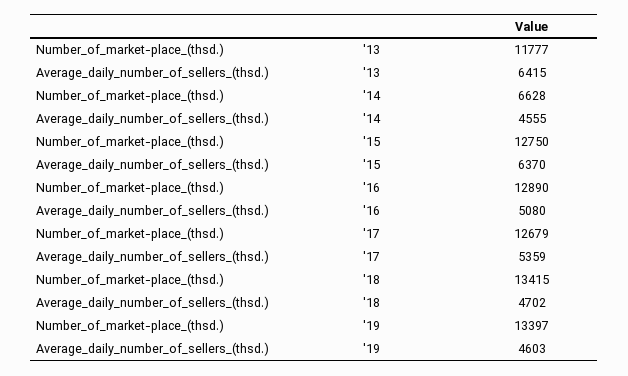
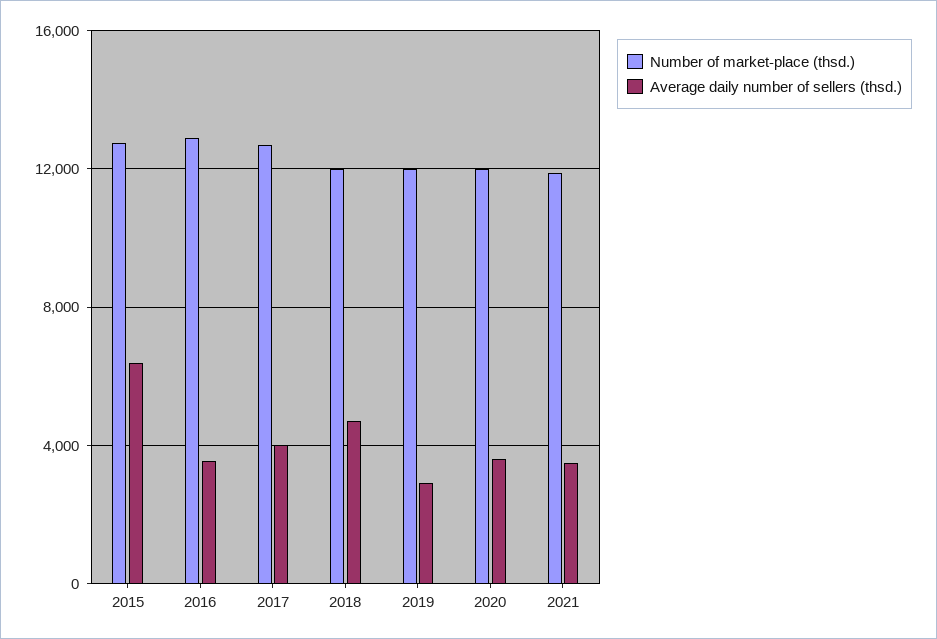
Number_of_market-place_(thsd.), '13: 11777 -> none
Average_daily_number_of_sellers_(thsd.), '13: 6415 -> none
Number_of_market-place_(thsd.), '14: 6628 -> none
Average_daily_number_of_sellers_(thsd.), '14: 4555 -> none
Average_daily_number_of_sellers_(thsd.), '16: 5080 -> 3500
Average_daily_number_of_sellers_(thsd.), '17: 5359 -> 4000
Number_of_market-place_(thsd.), '18: 13415 -> 12000
Number_of_market-place_(thsd.), '19: 13397 -> 12000
Average_daily_number_of_sellers_(thsd.), '19: 4603 -> 3000
Number_of_market-place_(thsd.), 2020: none -> 12000
Average_daily_number_of_sellers_(thsd.), 2020: none -> 3500
Number_of_market-place_(thsd.), 2021: none -> 12000
Average_daily_number_of_sellers_(thsd.), 2021: none -> 3500

